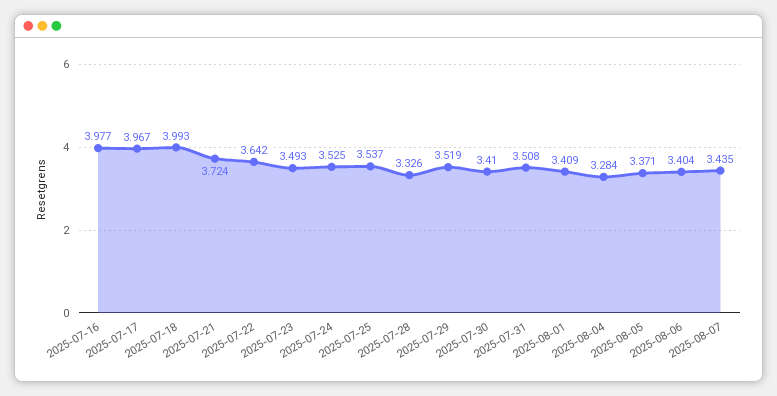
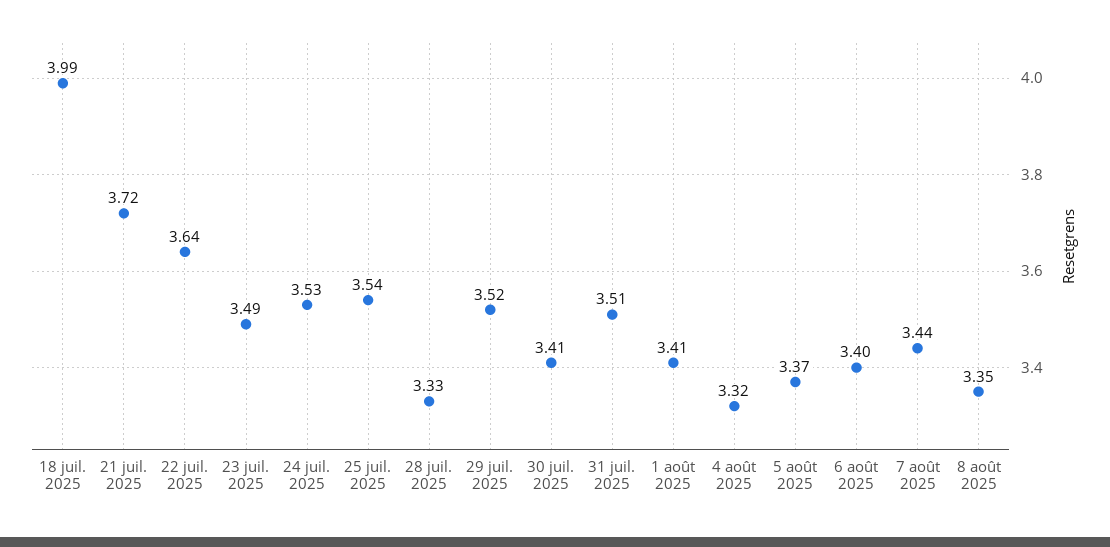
2025-07-16: 3.977 -> none
2025-07-17: 3.967 -> none
2025-08-04: 3.284 -> 3.32
8 août 2025: none -> 3.35

